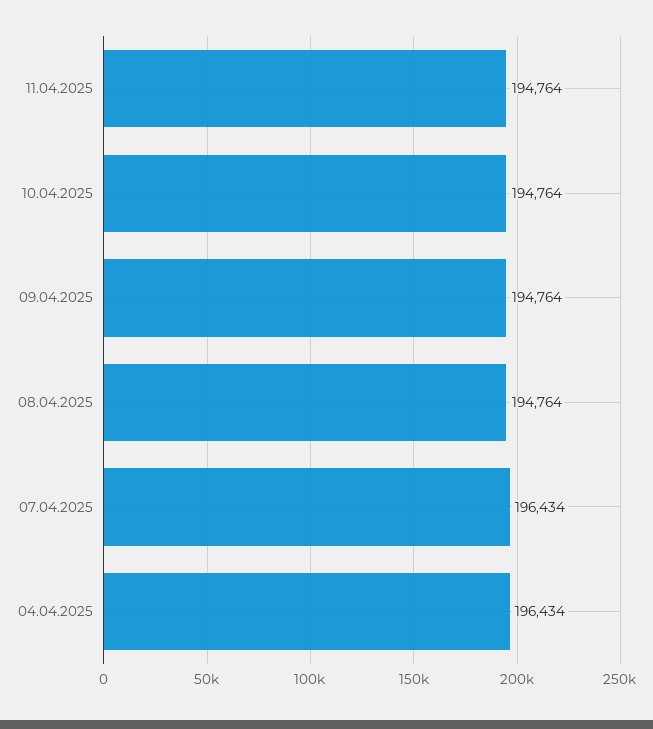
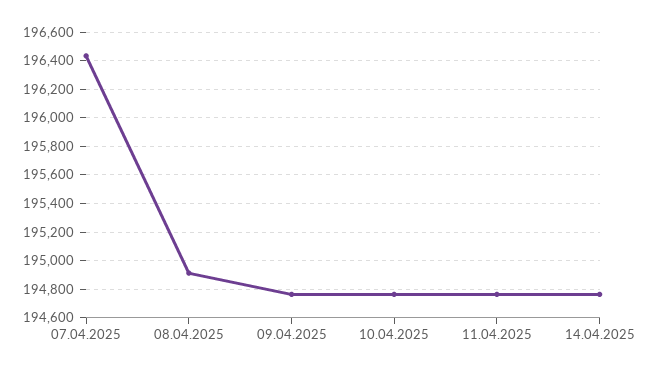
08.04.2025: 194764 -> 194900
04.04.2025: 196434 -> none
14.04.2025: none -> 194750

